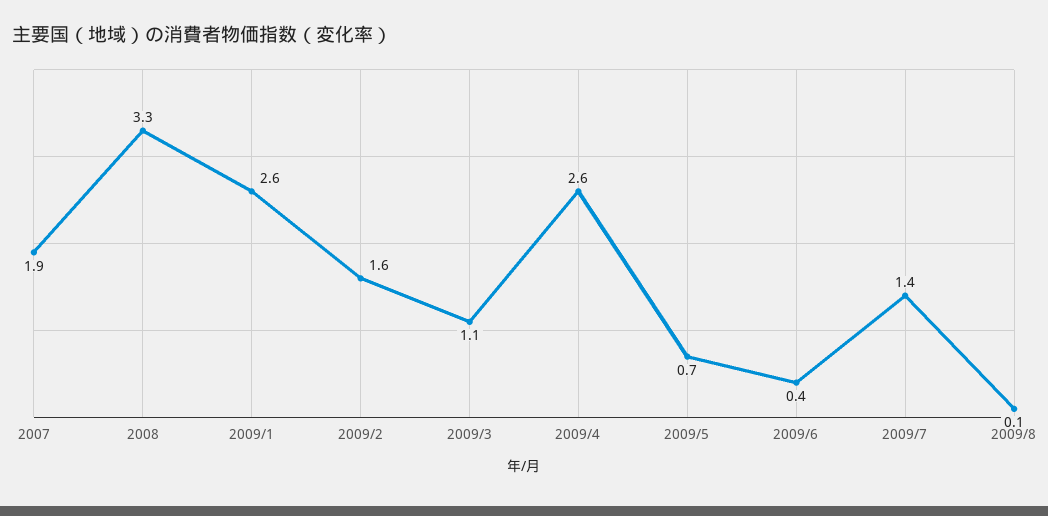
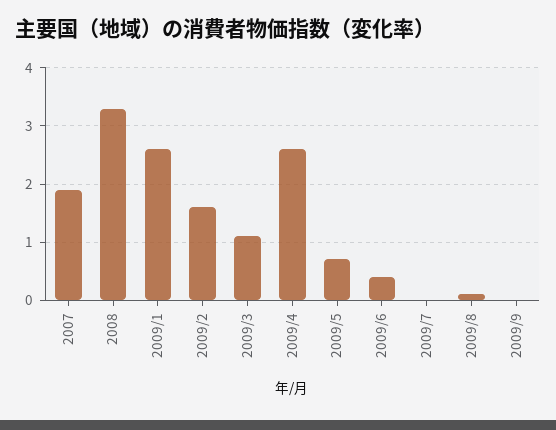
2009/7: 1.4 -> 0
2009/9: none -> 0

